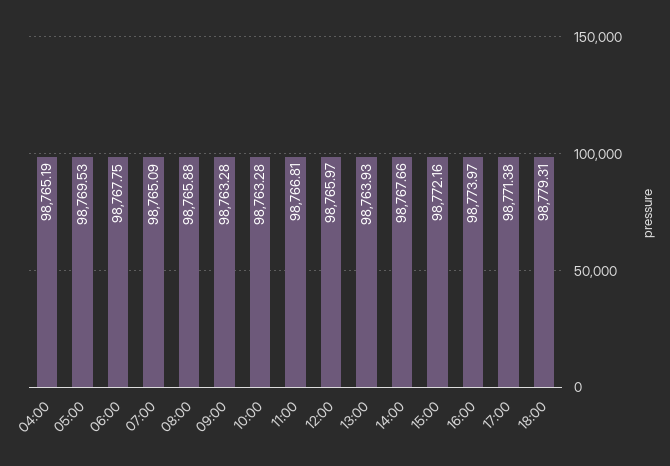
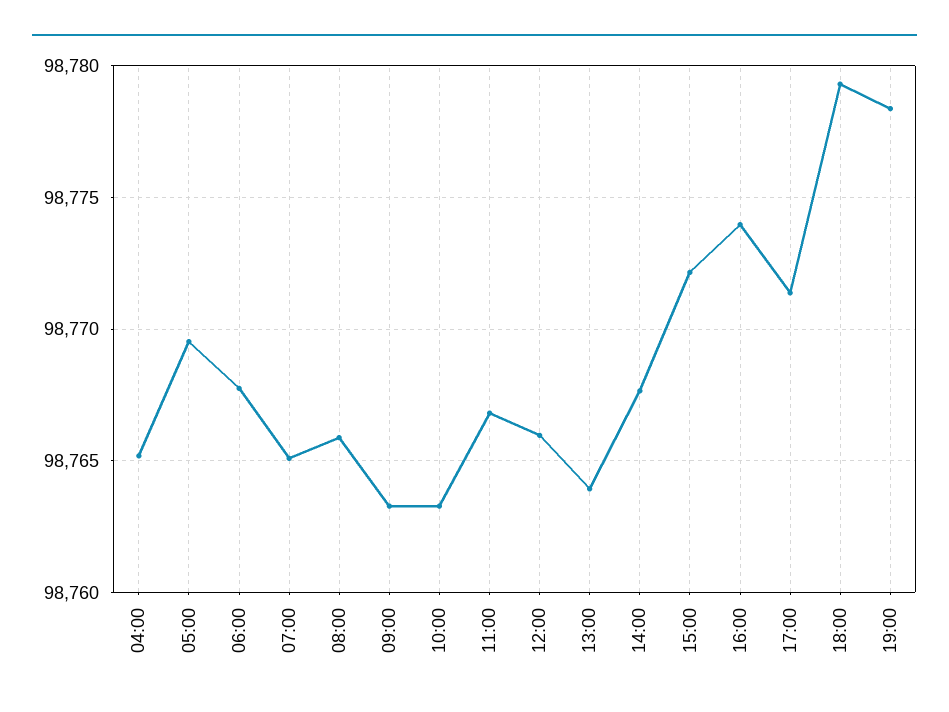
19:00: none -> 98778.5

